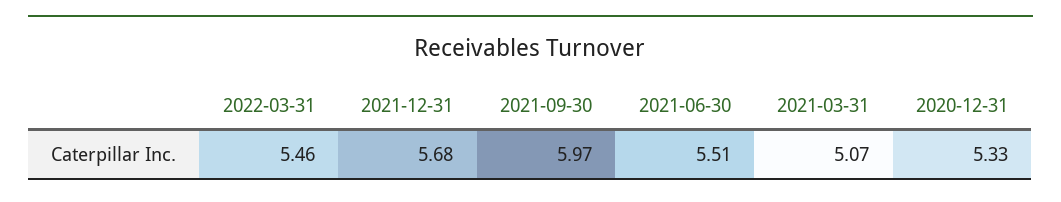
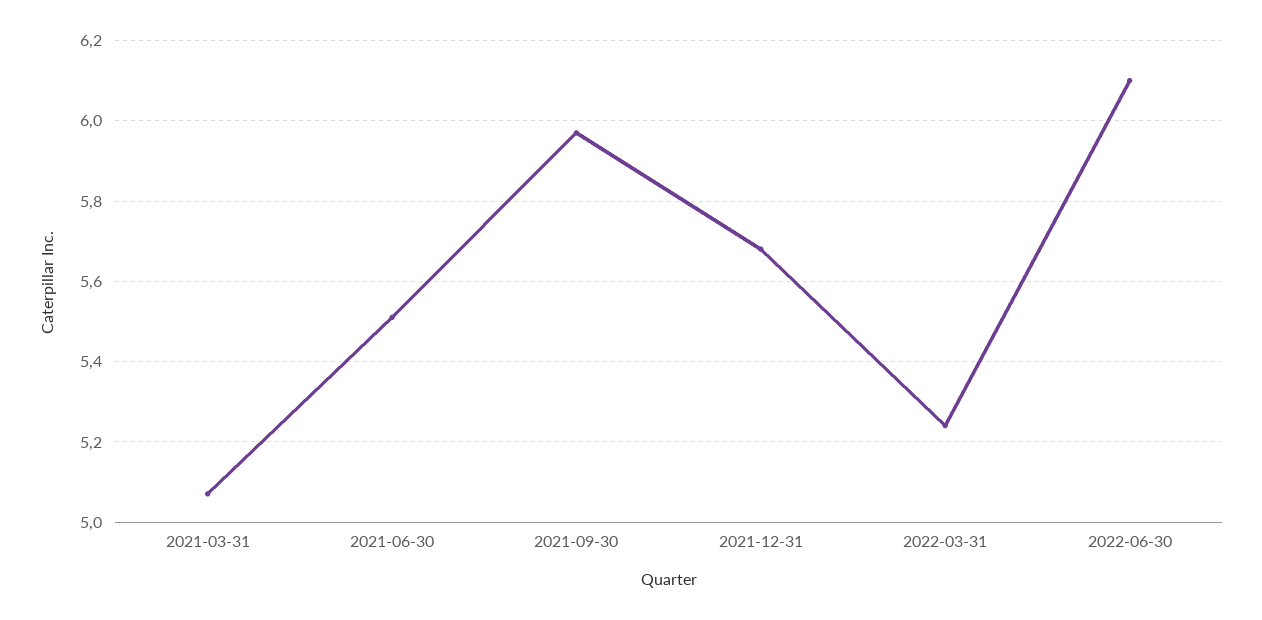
2022-03-31: 5.46 -> 5.25
2020-12-31: 5.33 -> none
2022-06-30: none -> 6.1

